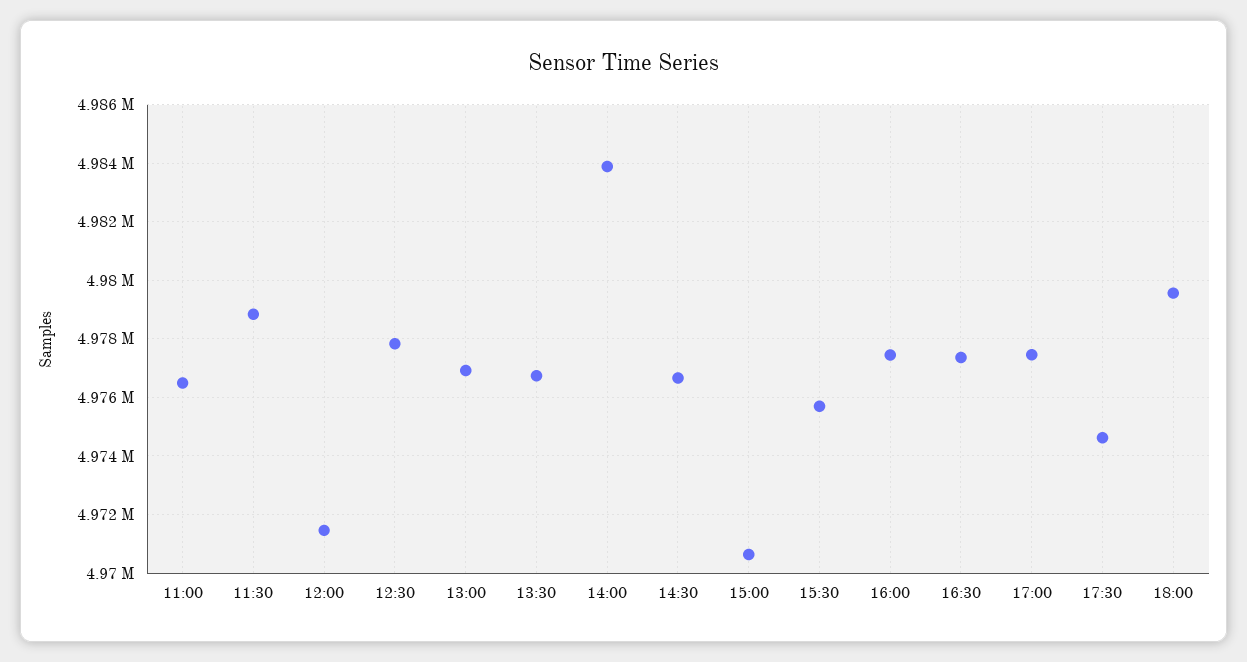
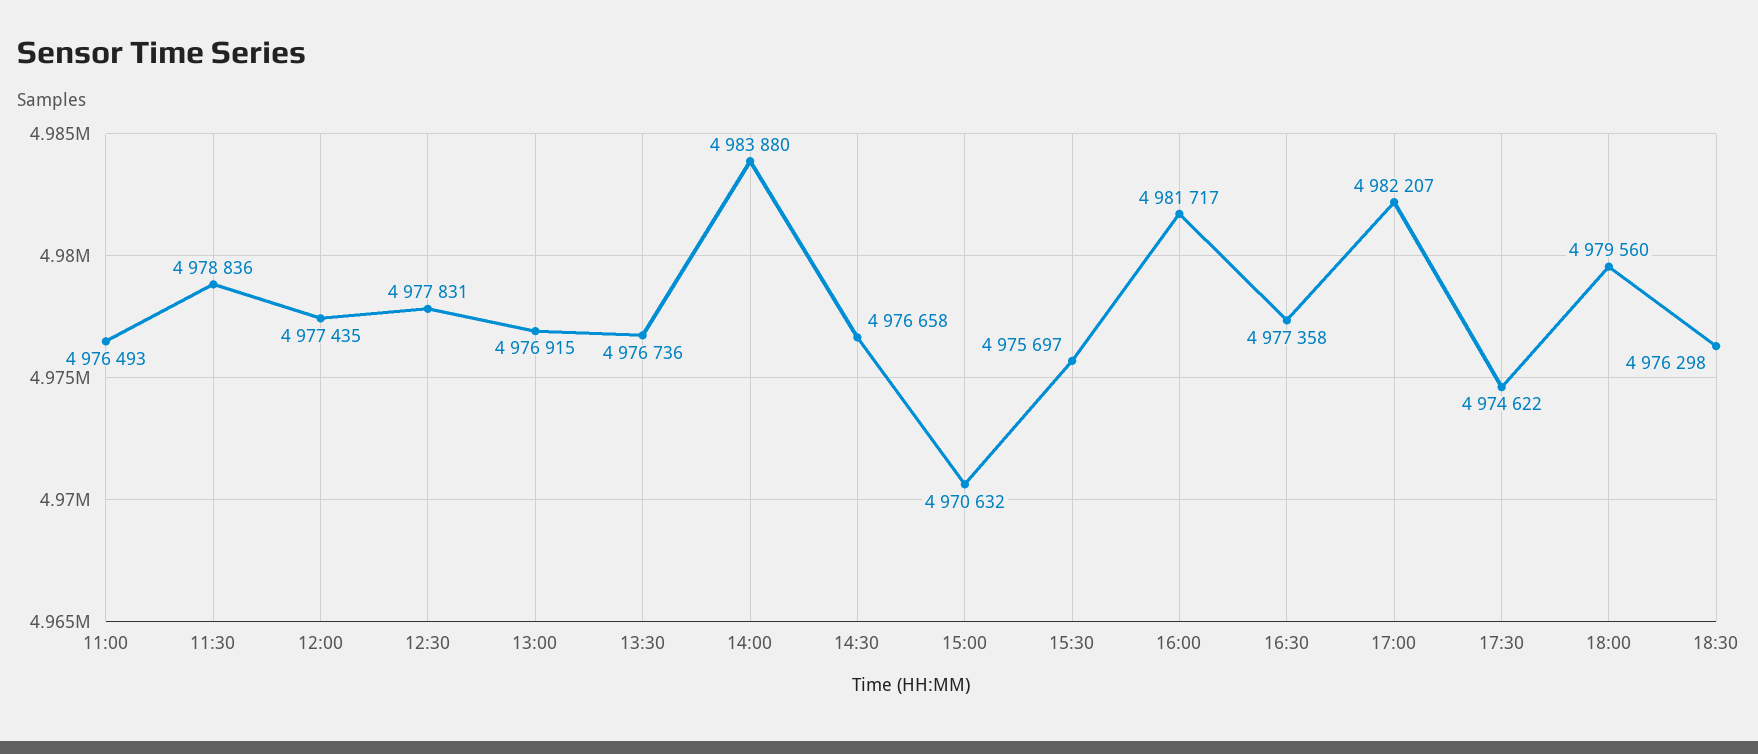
12:00: 4971500 -> 4977435
16:00: 4977500 -> 4981717
17:00: 4977500 -> 4982207
18:30: none -> 4976298

